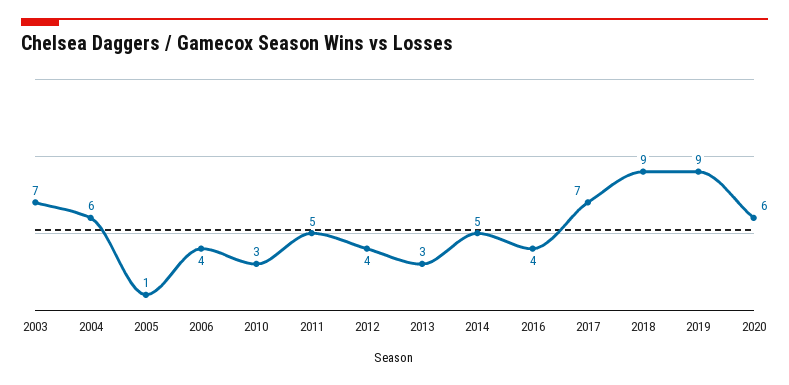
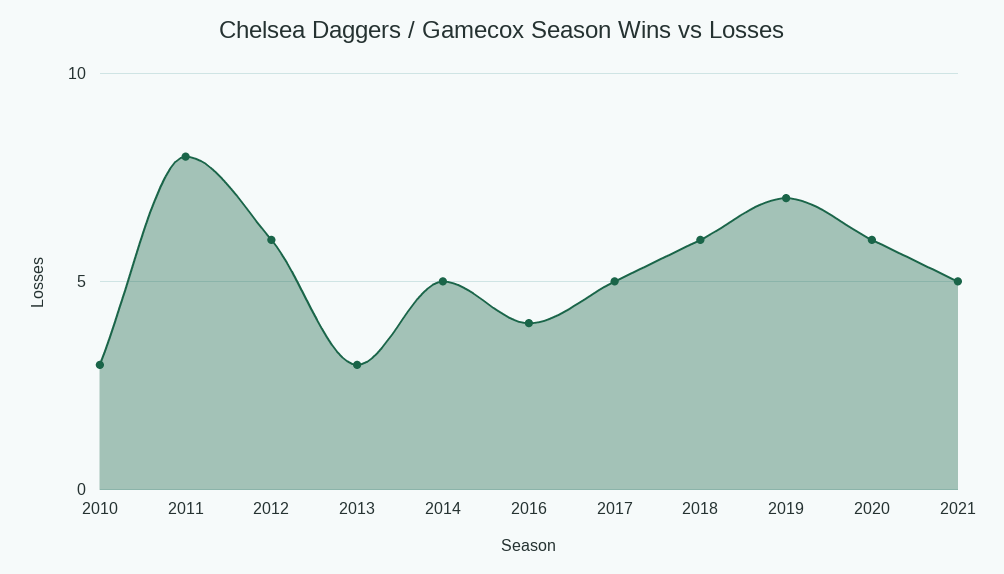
2003: 7 -> none
2004: 6 -> none
2005: 1 -> none
2006: 4 -> none
2011: 5 -> 8
2012: 4 -> 6
2017: 7 -> 5
2018: 9 -> 6
2019: 9 -> 7
2021: none -> 5

